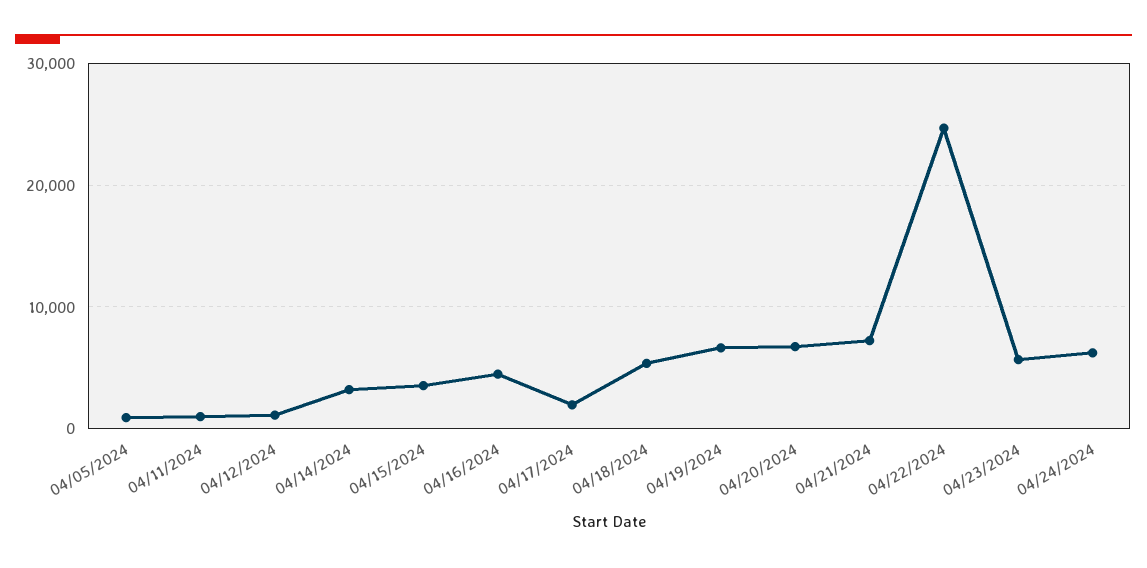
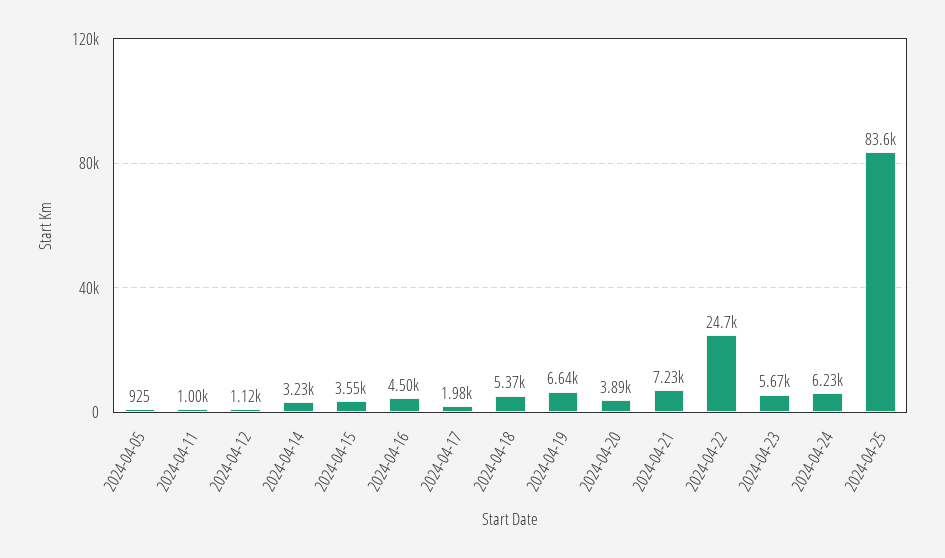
04/20/2024: 7000 -> 3890
2024-04-25: none -> 83600

